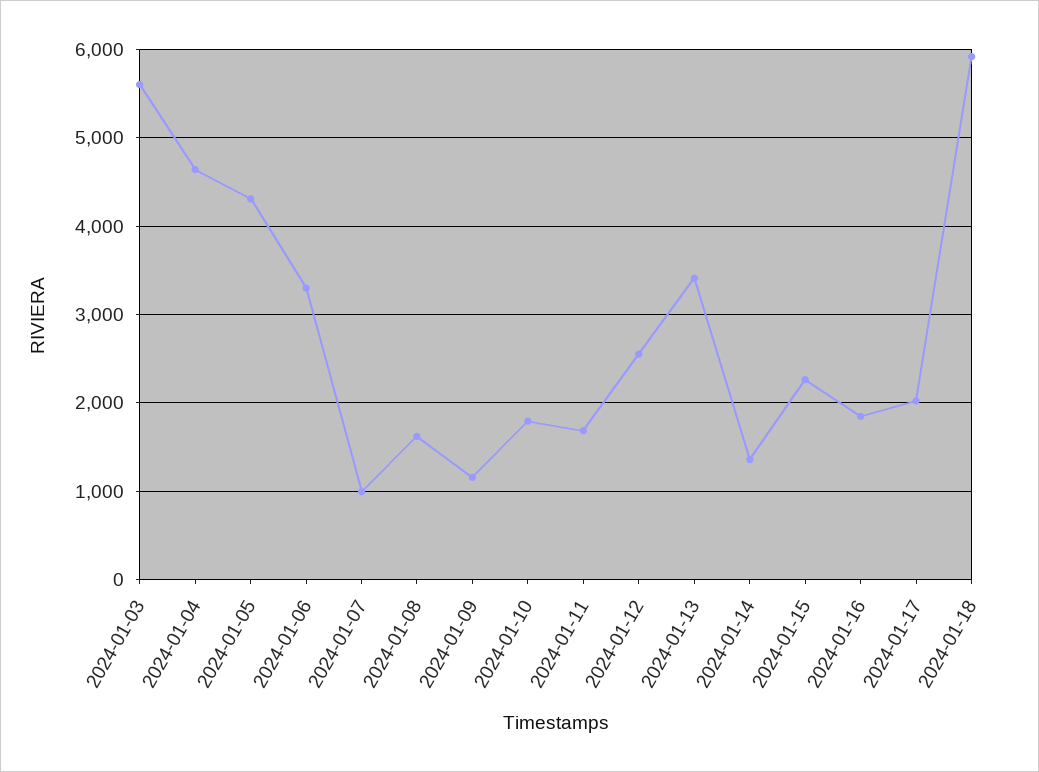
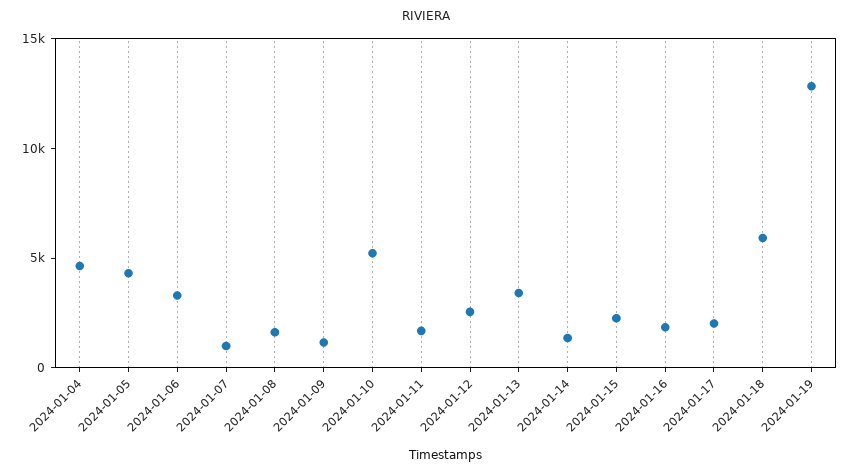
2024-01-03: 5600 -> none
2024-01-10: 1800 -> 5000
2024-01-19: none -> 13000

